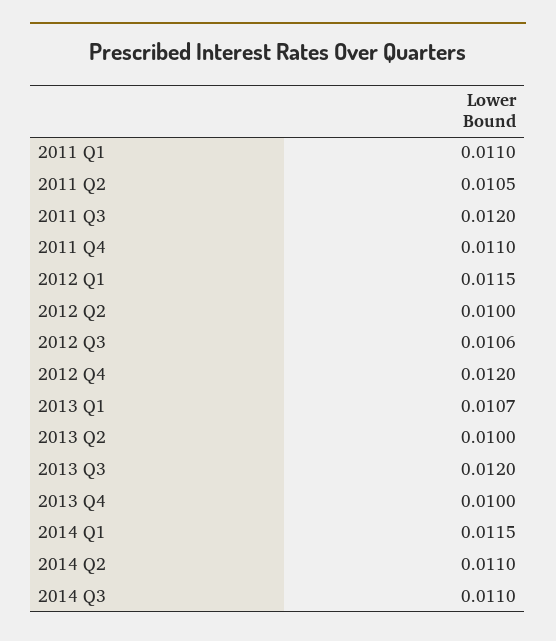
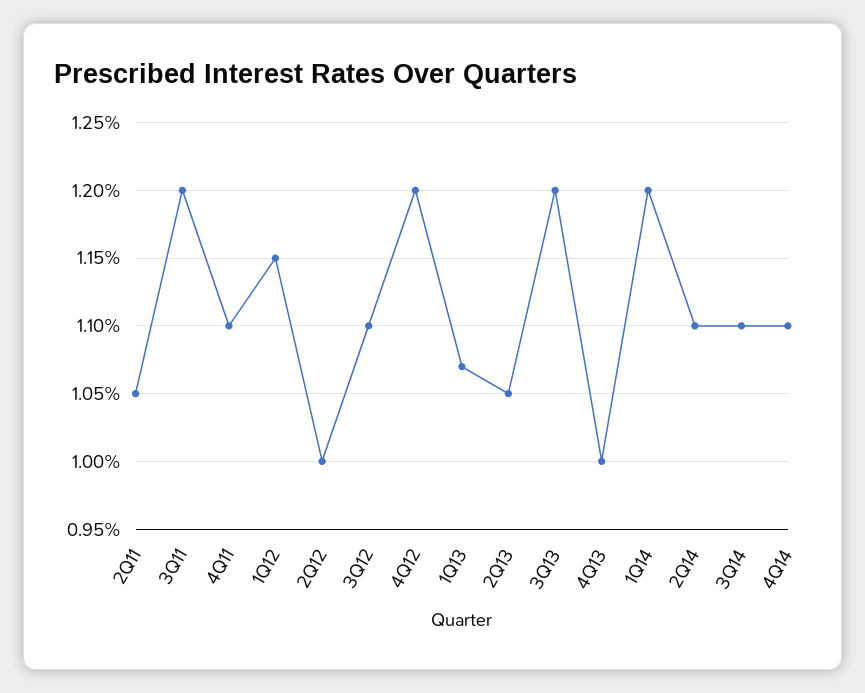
2011 Q1: 0.011 -> none
2012 Q3: 0.0106 -> 0.011
2013 Q2: 0.01 -> 0.0105
2014 Q1: 0.0115 -> 0.012
4Q14: none -> 0.011

